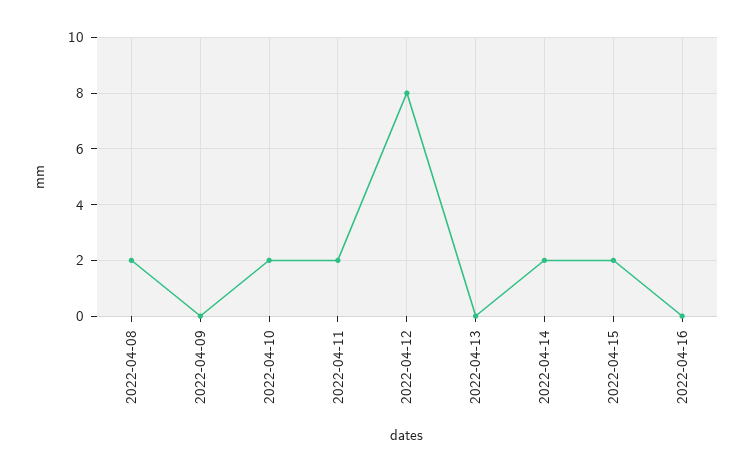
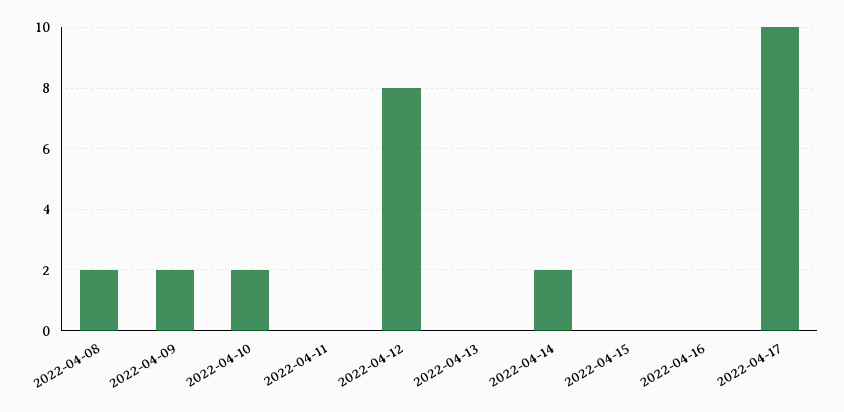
2022-04-09: 0 -> 2
2022-04-11: 2 -> 0
2022-04-15: 2 -> 0
2022-04-17: none -> 10

